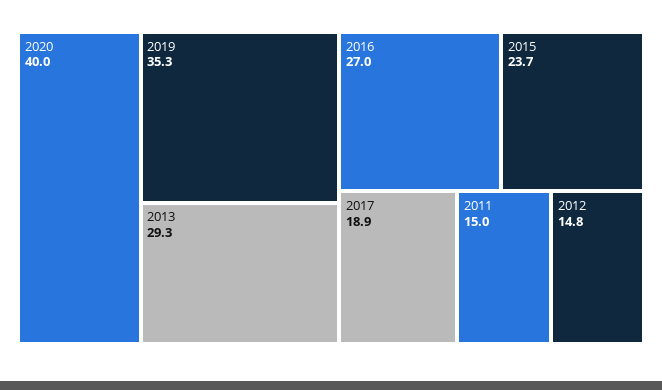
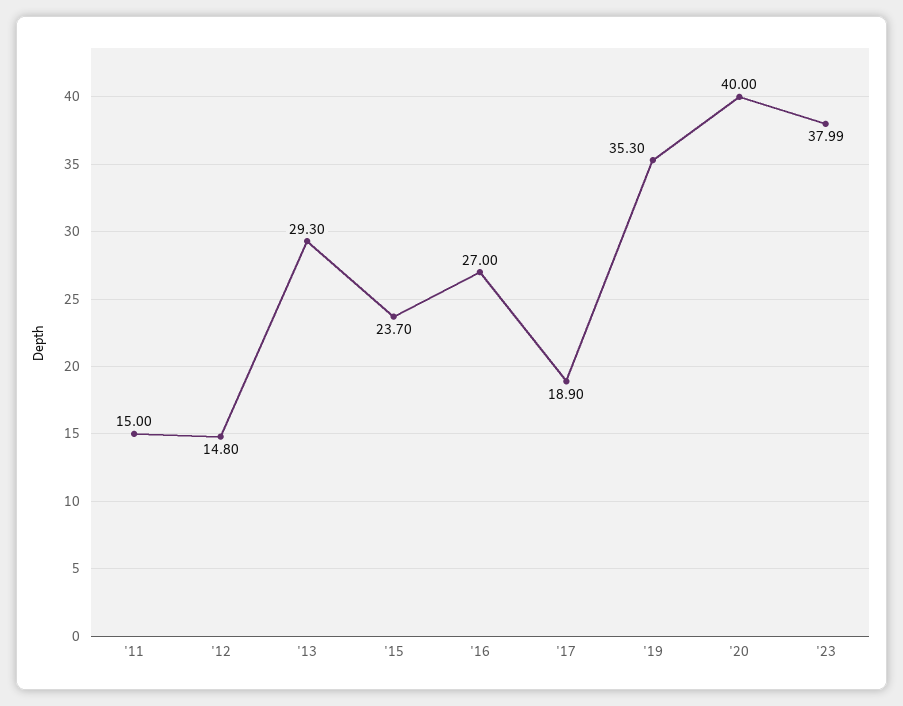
'23: none -> 37.99

